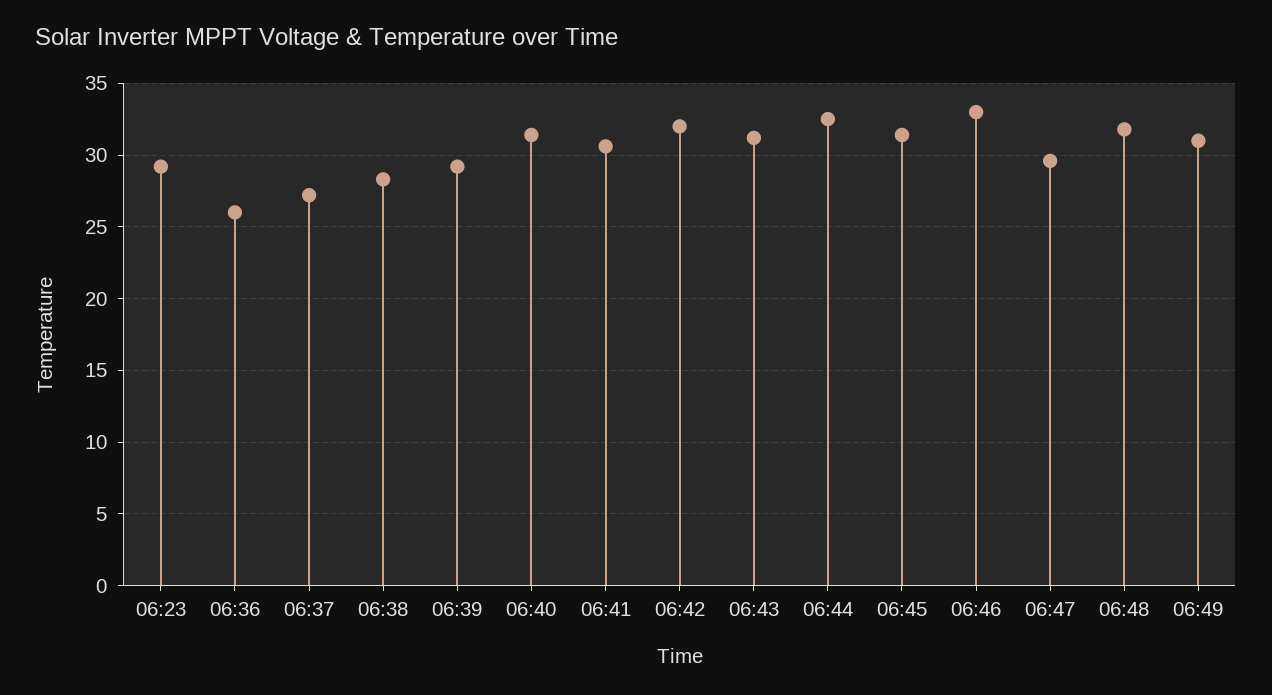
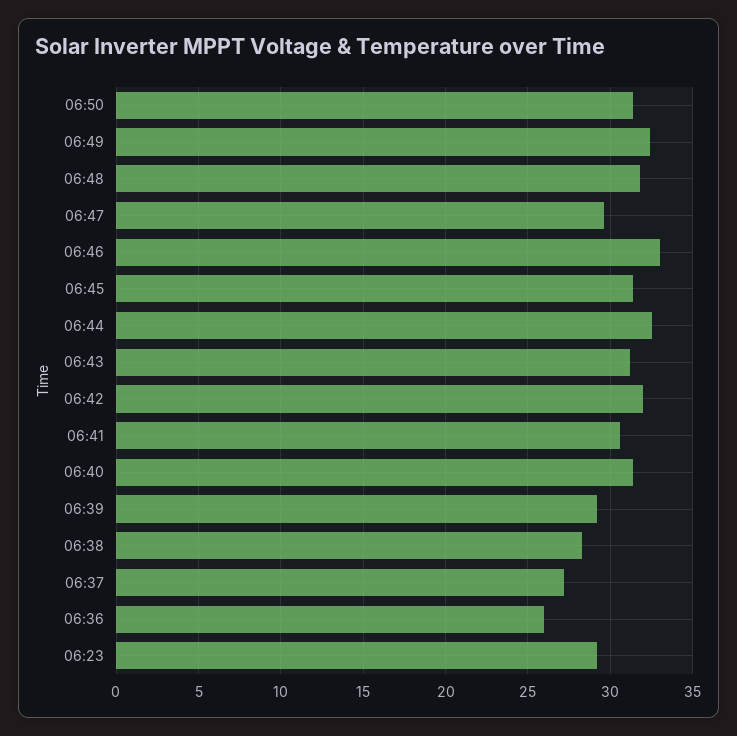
06:49: 31 -> 32.5
06:50: none -> 31.5

